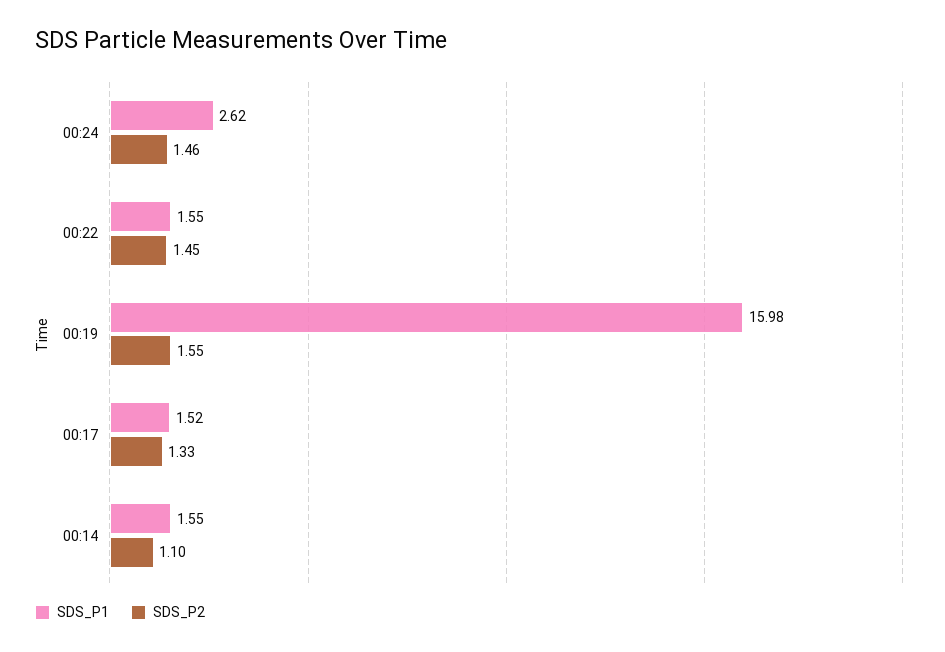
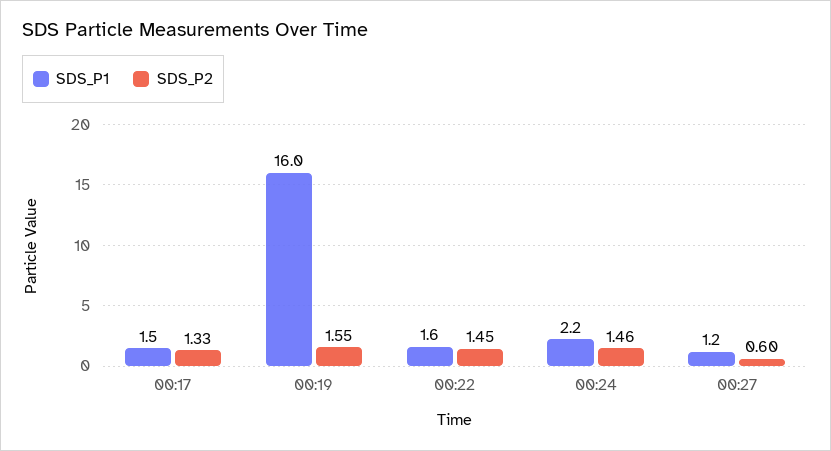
SDS_P1, 00:24: 2.62 -> 2.2
SDS_P1, 00:14: 1.55 -> none
SDS_P2, 00:14: 1.1 -> none
SDS_P1, 00:27: none -> 1.2
SDS_P2, 00:27: none -> 0.6

